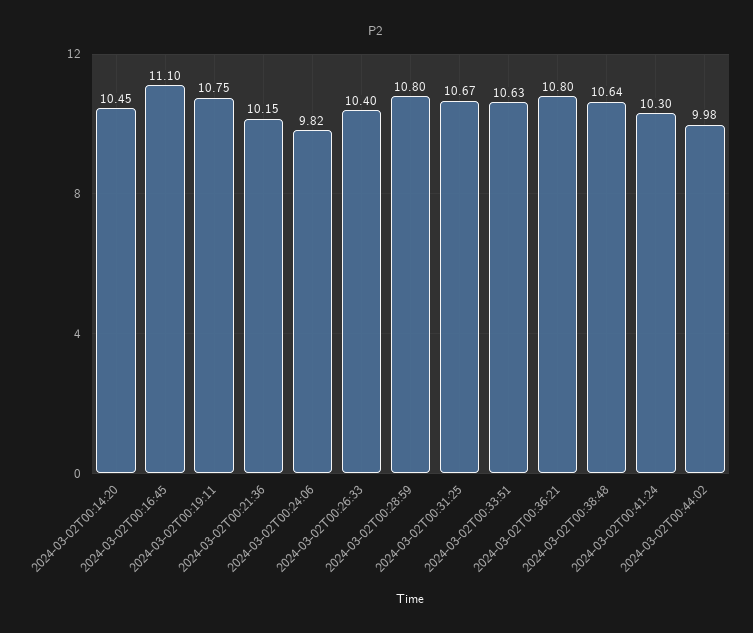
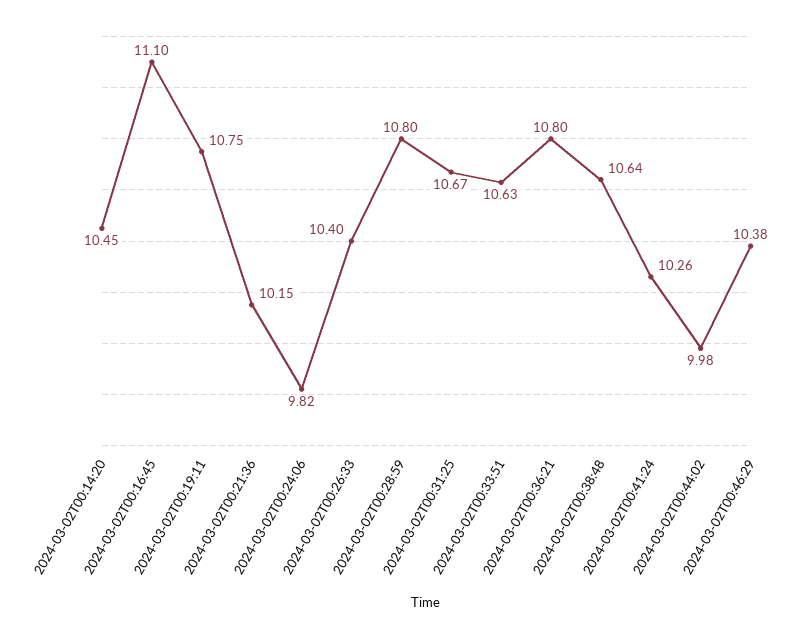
2024-03-02T00:41:24: 10.3 -> 10.26
2024-03-02T00:46:29: none -> 10.38

